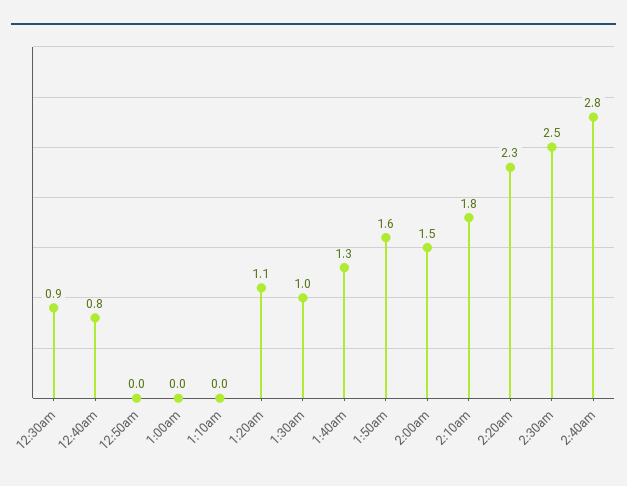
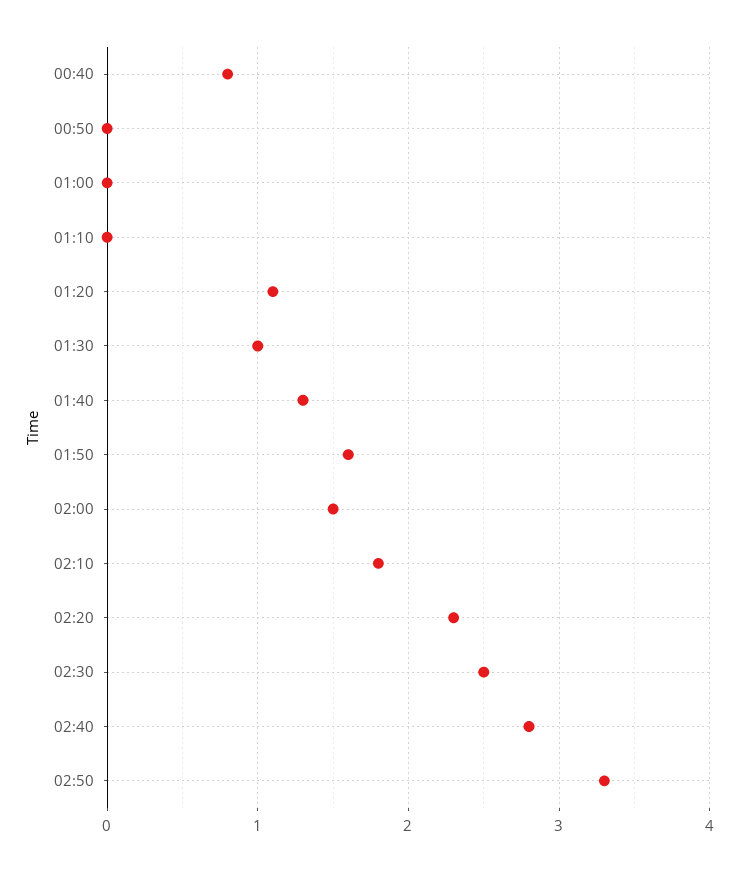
12:30am: 0.9 -> none
02:50: none -> 3.3

